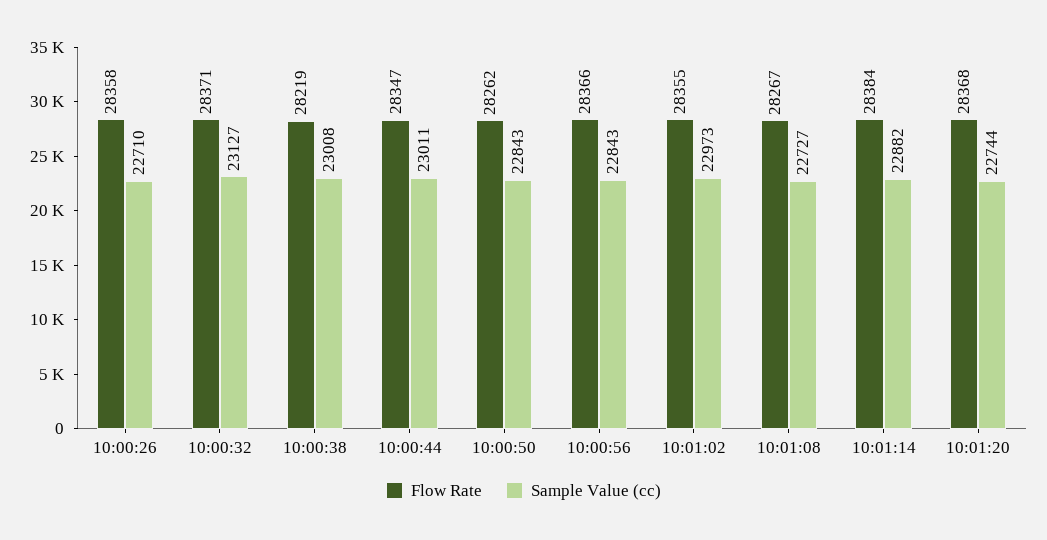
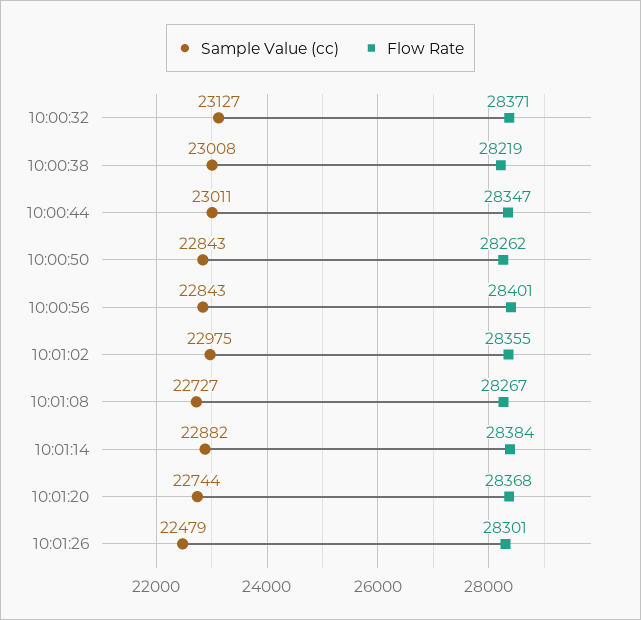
Flow Rate, 10:00:26: 28358 -> none
Sample Value (cc), 10:00:26: 22710 -> none
Flow Rate, 10:00:56: 28366 -> 28401
Sample Value (cc), 10:01:02: 22973 -> 22975
Sample Value (cc), 10:01:26: none -> 22479
Flow Rate, 10:01:26: none -> 28301

